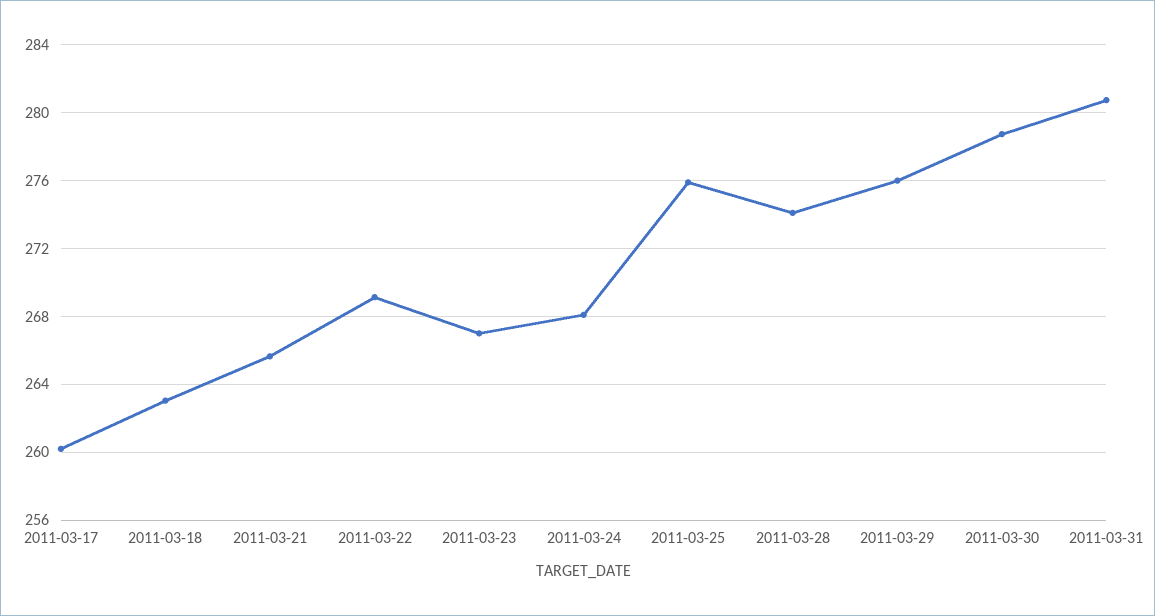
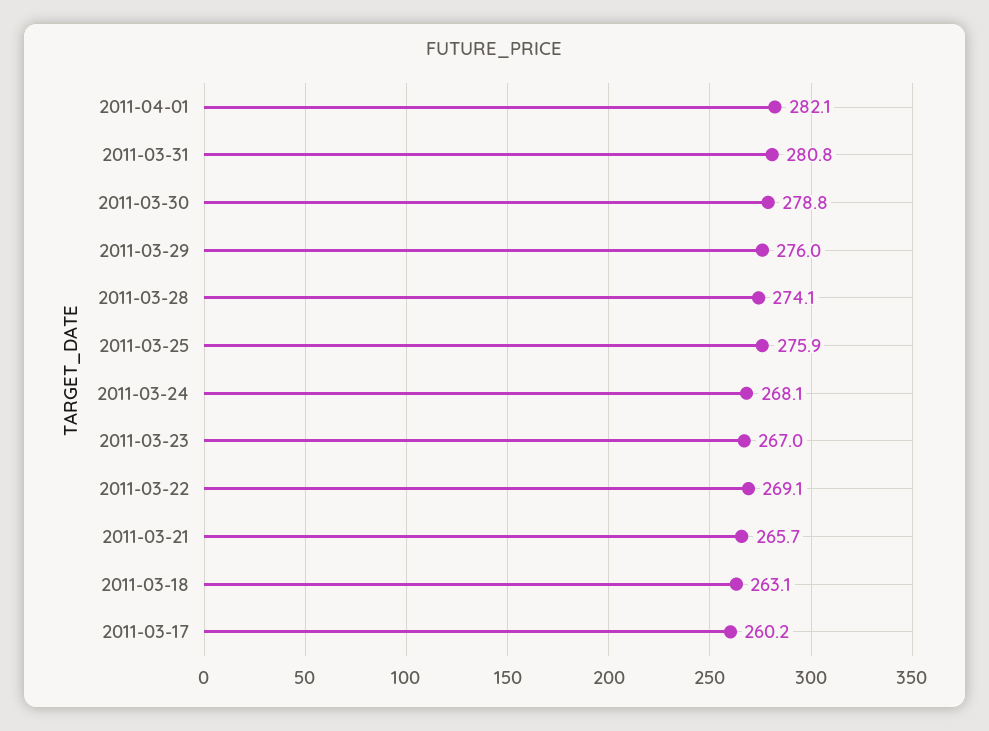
2011-04-01: none -> 282.1

